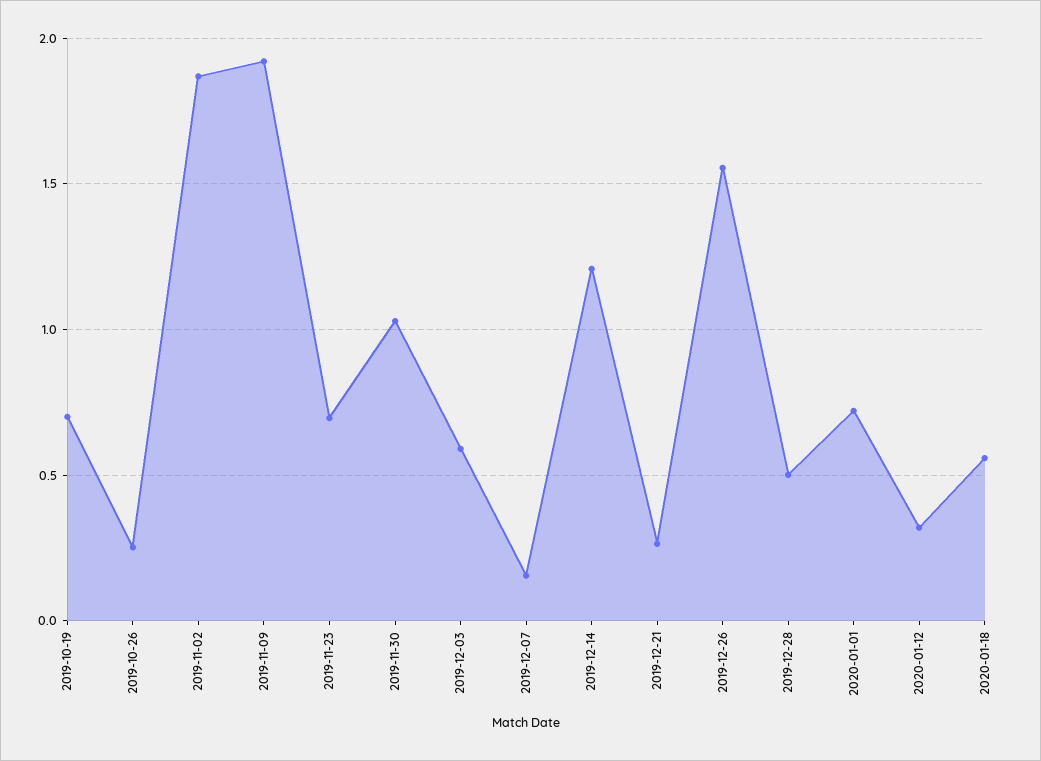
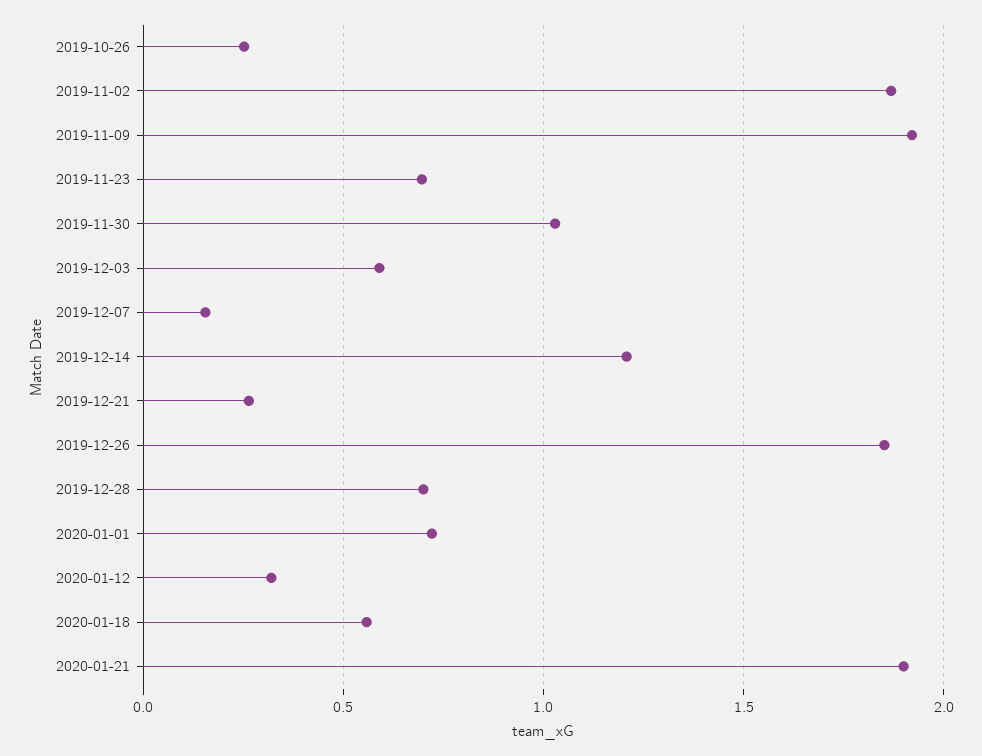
2019-10-19: 0.7 -> none
2019-12-26: 1.55 -> 1.85
2019-12-28: 0.5 -> 0.7
2020-01-21: none -> 1.9

